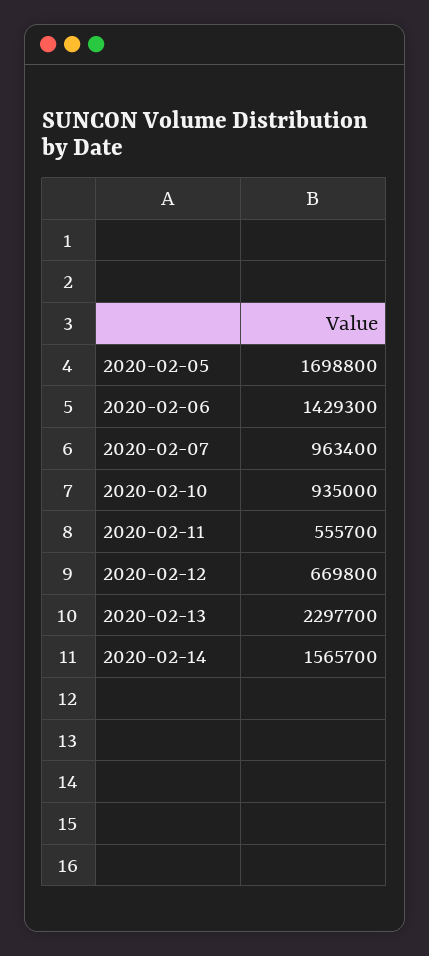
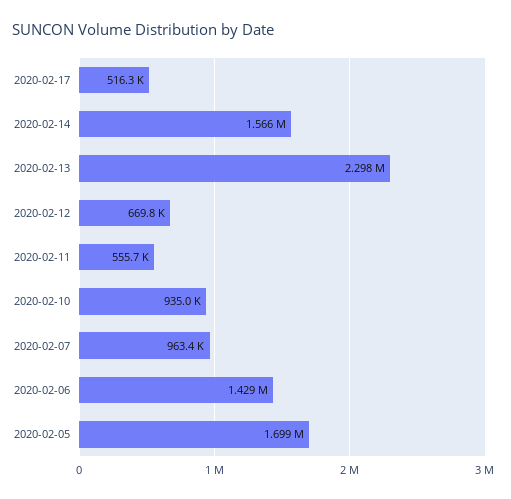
2020-02-17: none -> 516300

